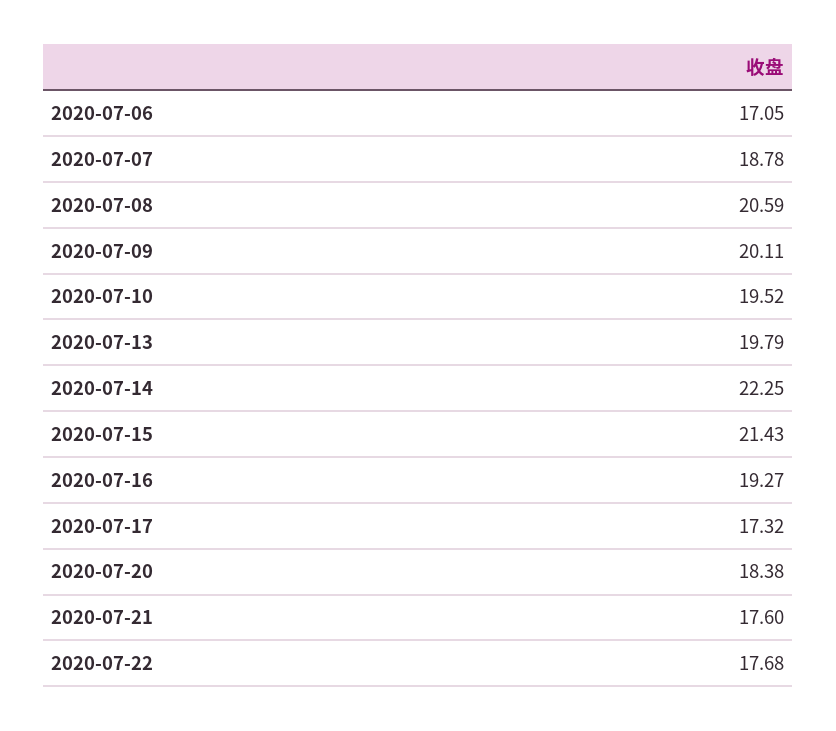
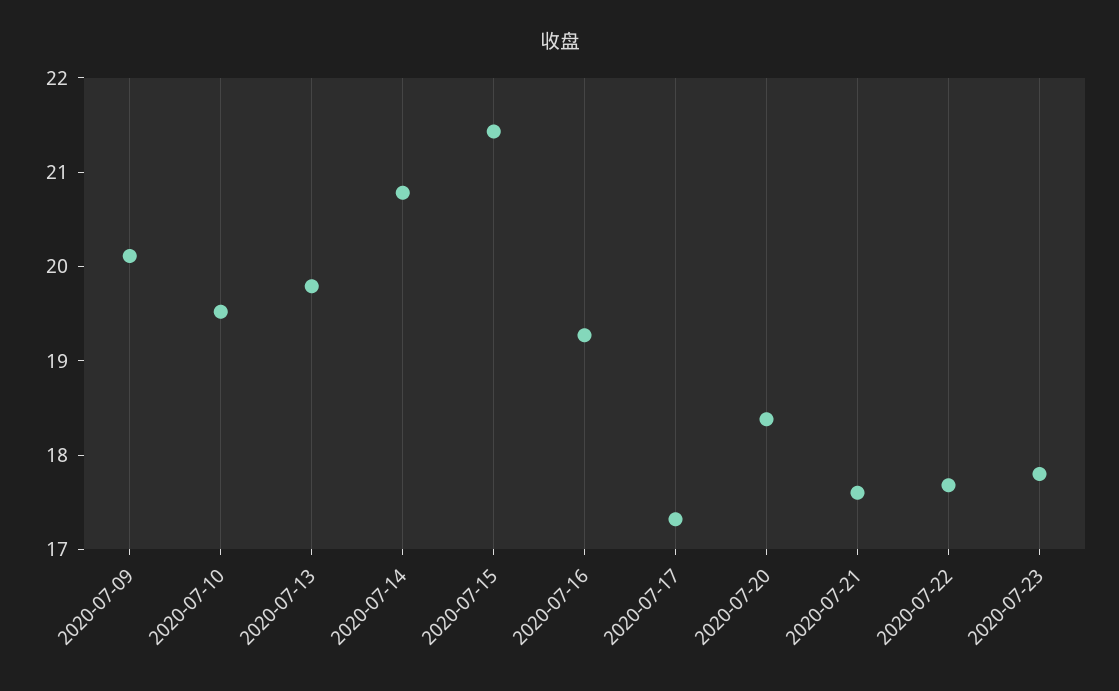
2020-07-06: 17.05 -> none
2020-07-07: 18.78 -> none
2020-07-08: 20.59 -> none
2020-07-14: 22.25 -> 20.8
2020-07-23: none -> 17.8

